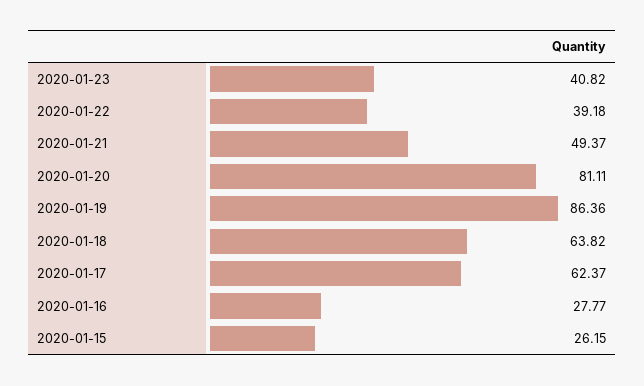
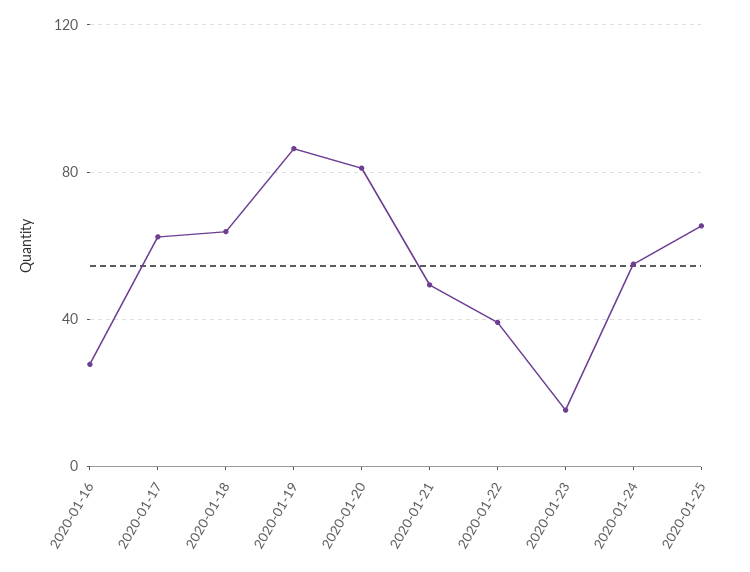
2020-01-23: 40.82 -> 15
2020-01-15: 26.15 -> none
2020-01-24: none -> 55
2020-01-25: none -> 65

